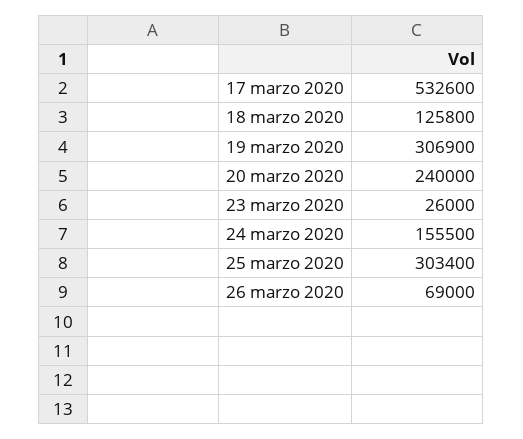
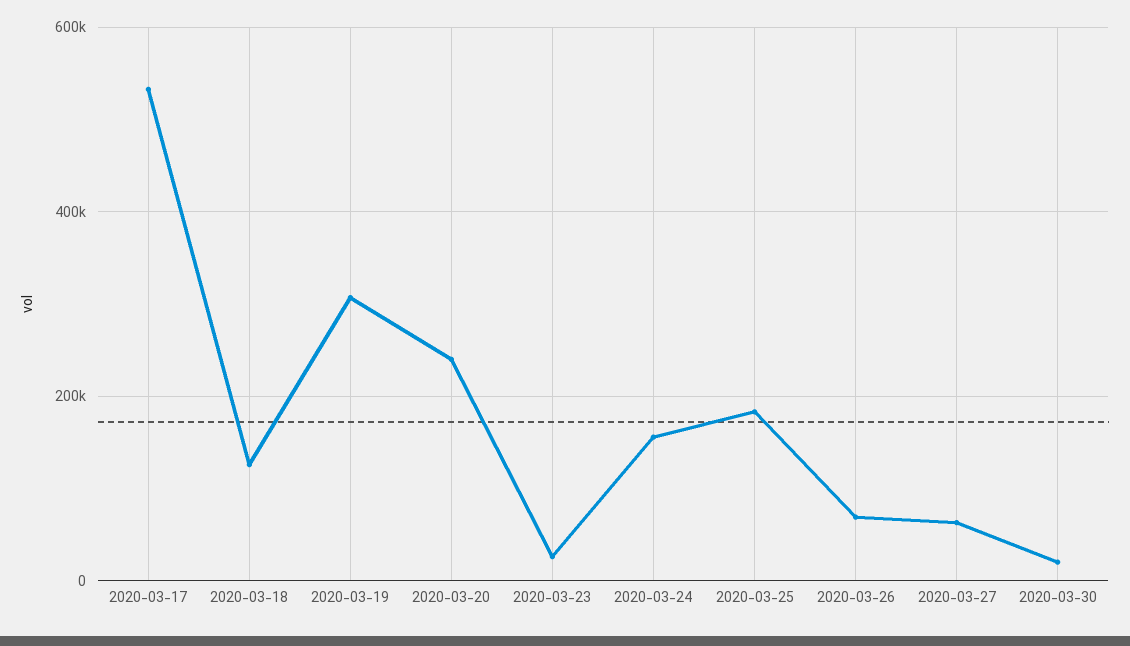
25 marzo 2020: 303400 -> 180000
2020-03-27: none -> 60000
2020-03-30: none -> 20000

